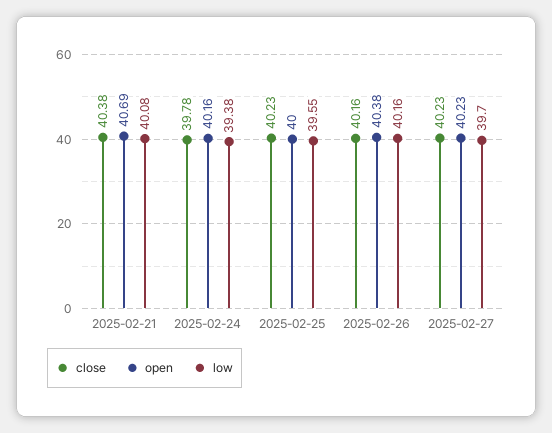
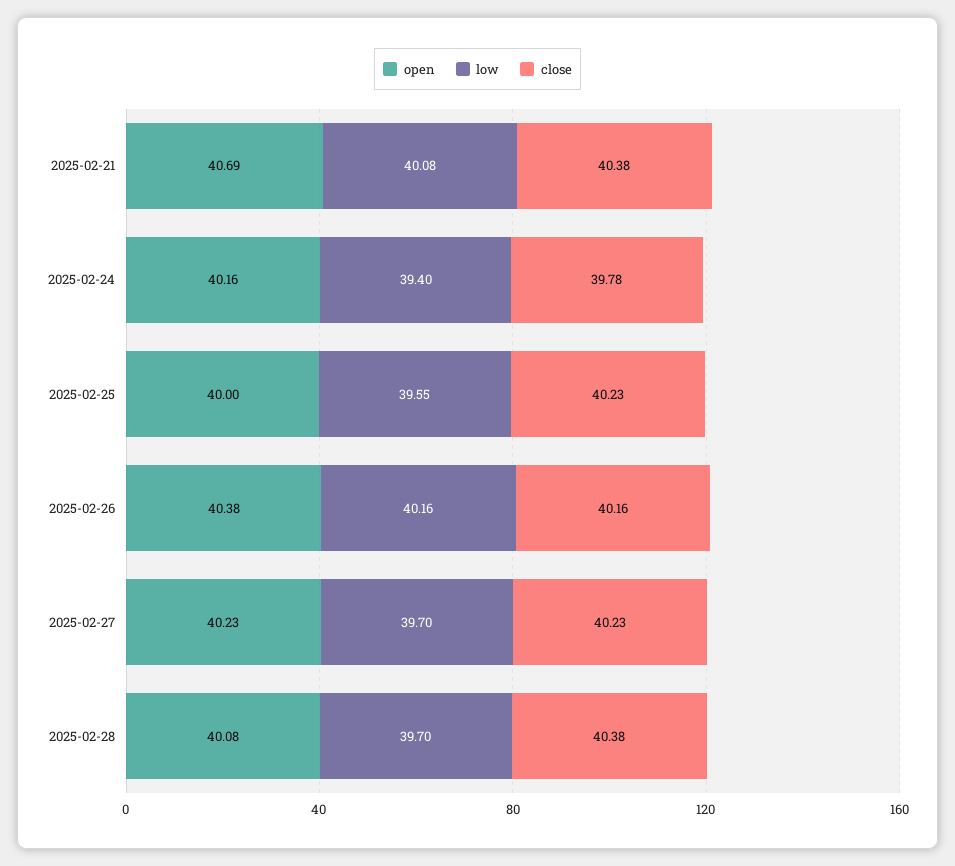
low, 2025-02-24: 39.38 -> 39.4
open, 2025-02-28: none -> 40.08
low, 2025-02-28: none -> 39.7
close, 2025-02-28: none -> 40.38

